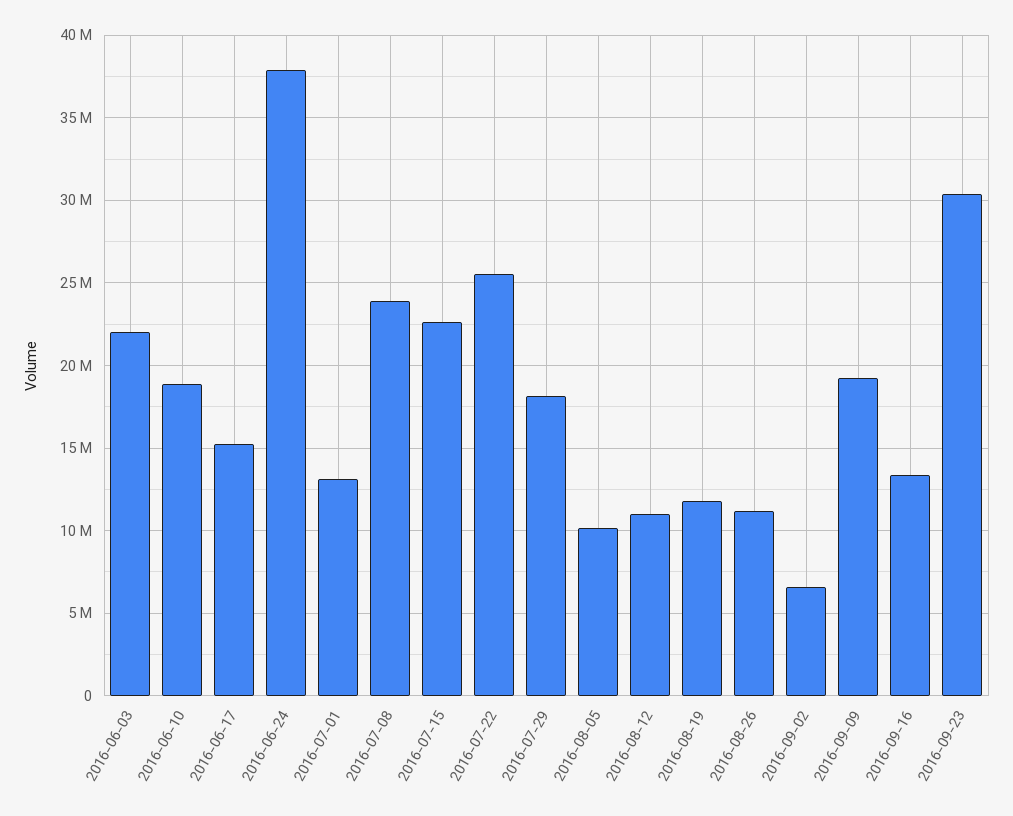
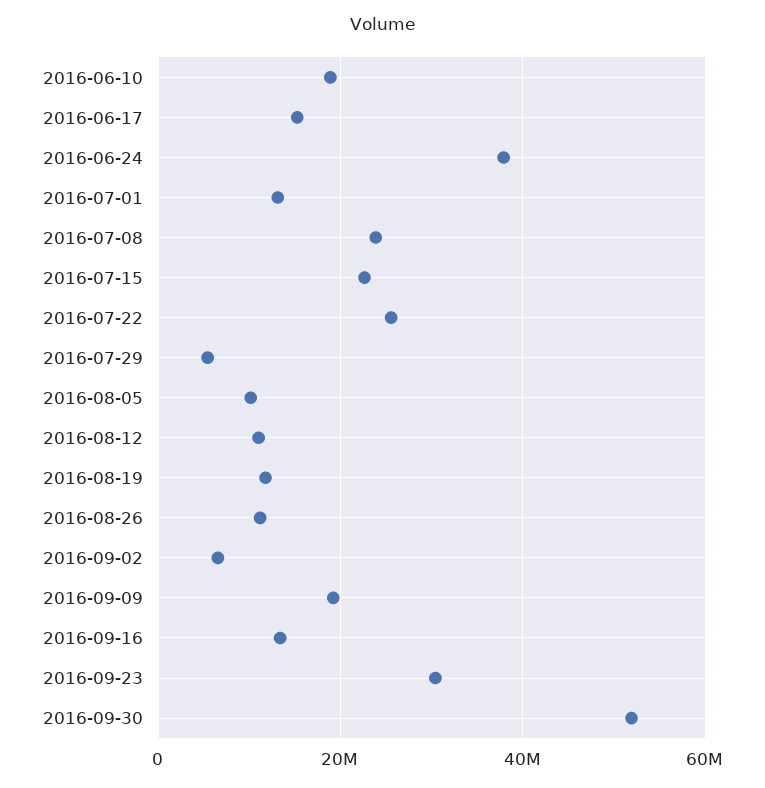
2016-06-03: 22000000 -> none
2016-07-29: 18000000 -> 6000000
2016-09-30: none -> 52000000

